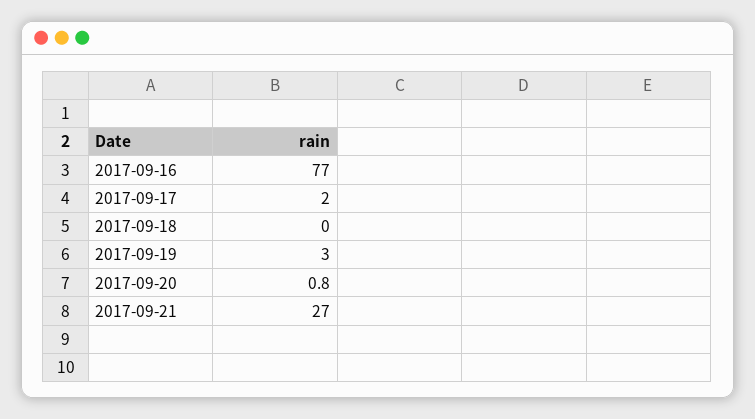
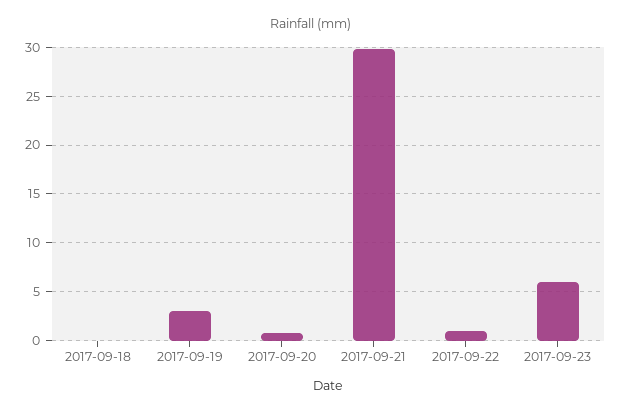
2017-09-16: 77 -> none
2017-09-17: 2 -> none
2017-09-21: 27 -> 30
2017-09-22: none -> 1
2017-09-23: none -> 6

